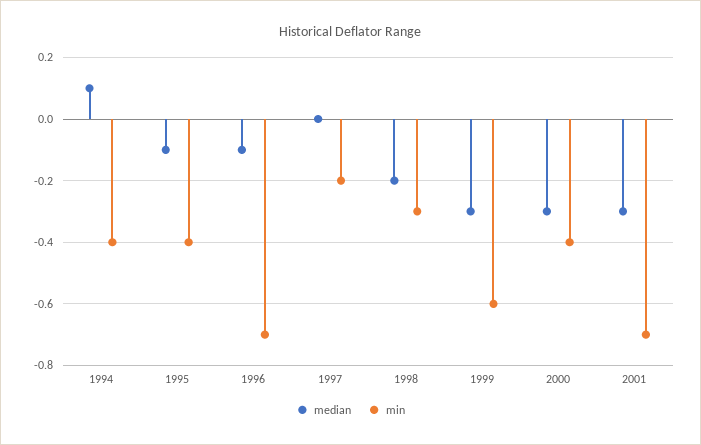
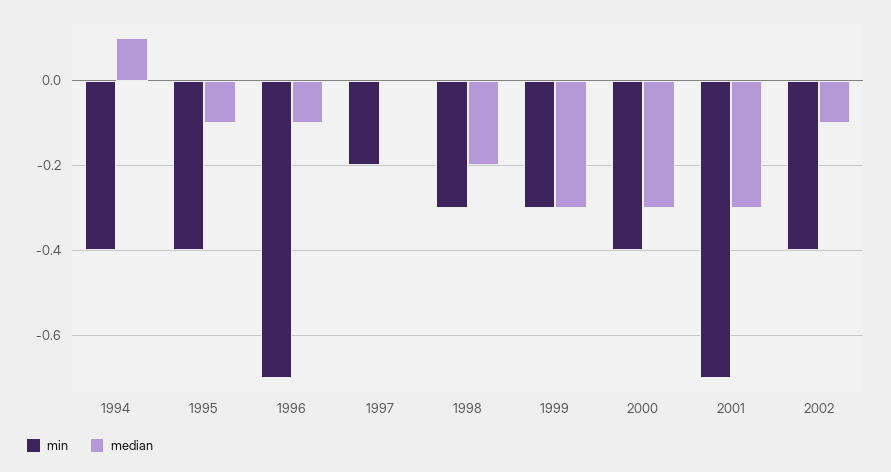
min, 1999: -0.6 -> -0.3
min, 2002: none -> -0.4
median, 2002: none -> -0.1

